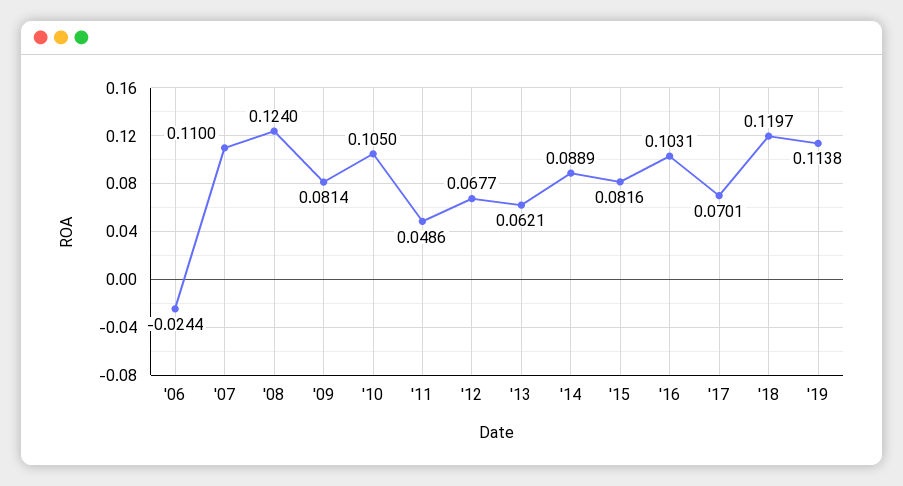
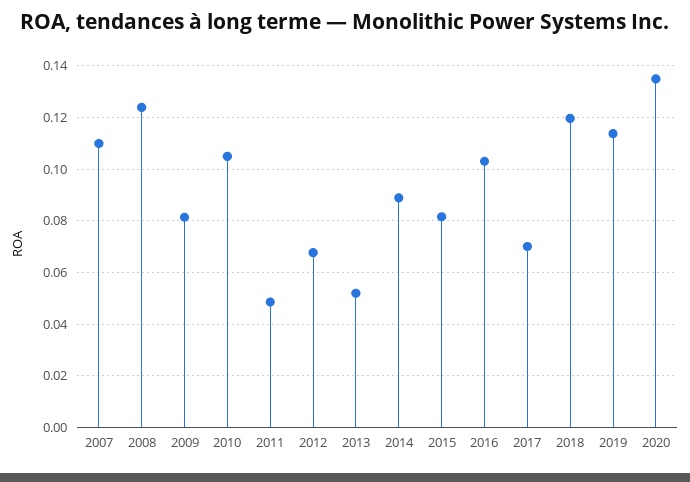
'06: -0.0244 -> none
'13: 0.0621 -> 0.0525
2020: none -> 0.135

